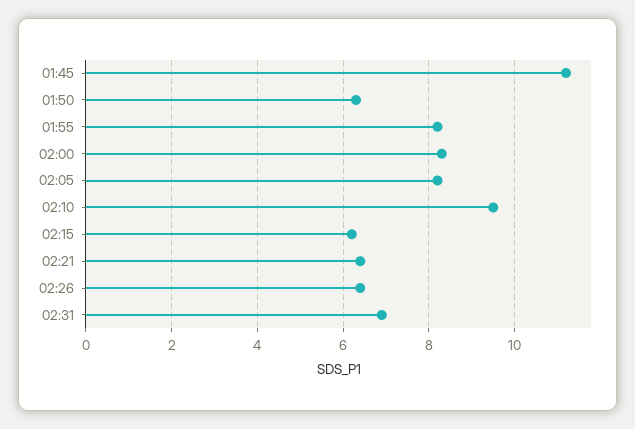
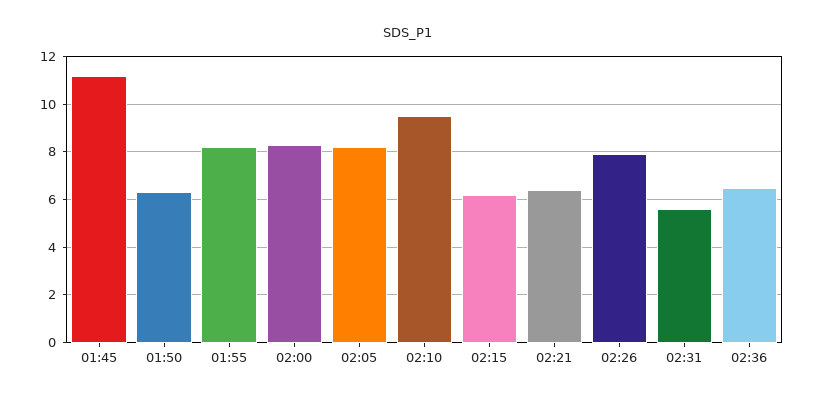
02:26: 6.5 -> 8
02:31: 7 -> 5.5
02:36: none -> 6.5

